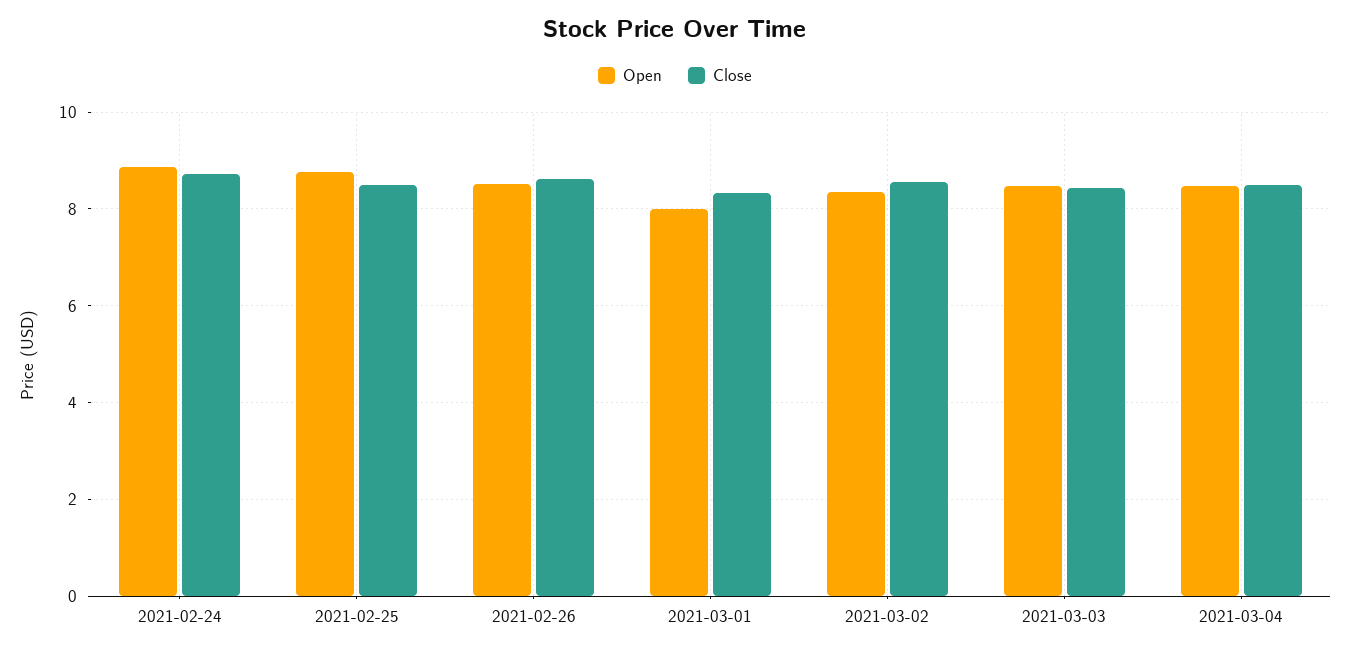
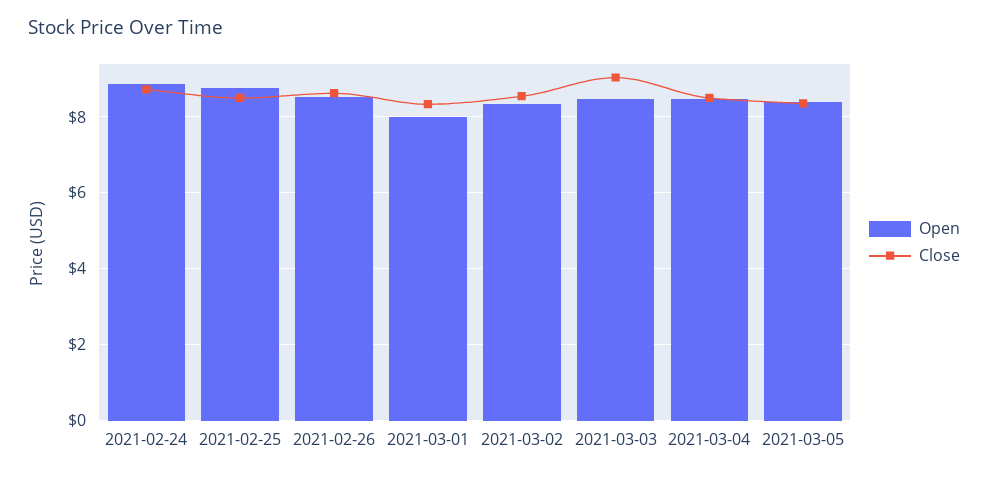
Close, 2021-03-03: 8.4 -> 9
Open, 2021-03-05: none -> 8.4
Close, 2021-03-05: none -> 8.4

